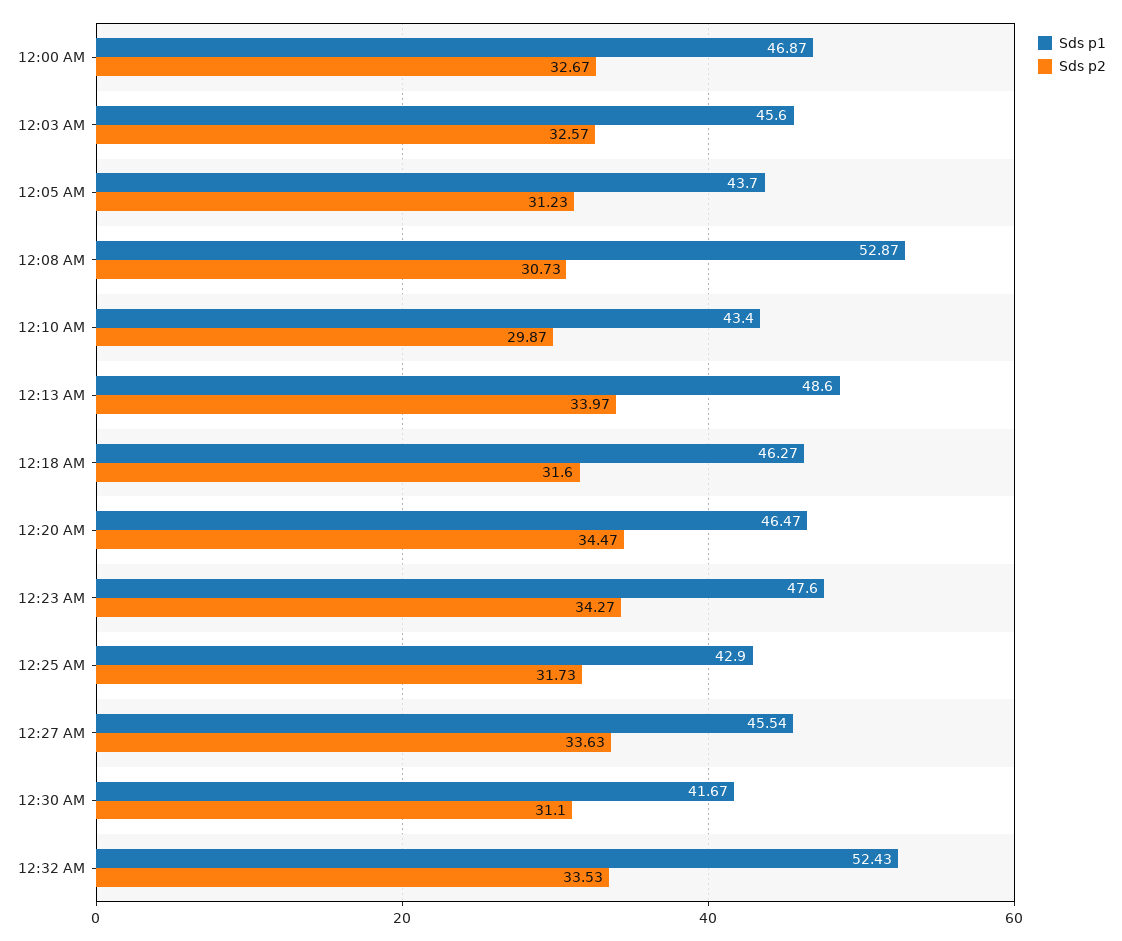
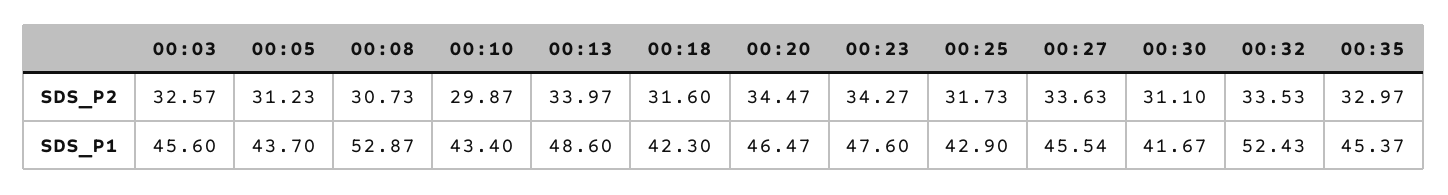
Sds p1, 12:00 AM: 46.87 -> none
Sds p2, 12:00 AM: 32.67 -> none
Sds p1, 12:18 AM: 46.27 -> 42.3
Sds p2, 00:35: none -> 32.97
Sds p1, 00:35: none -> 45.37

